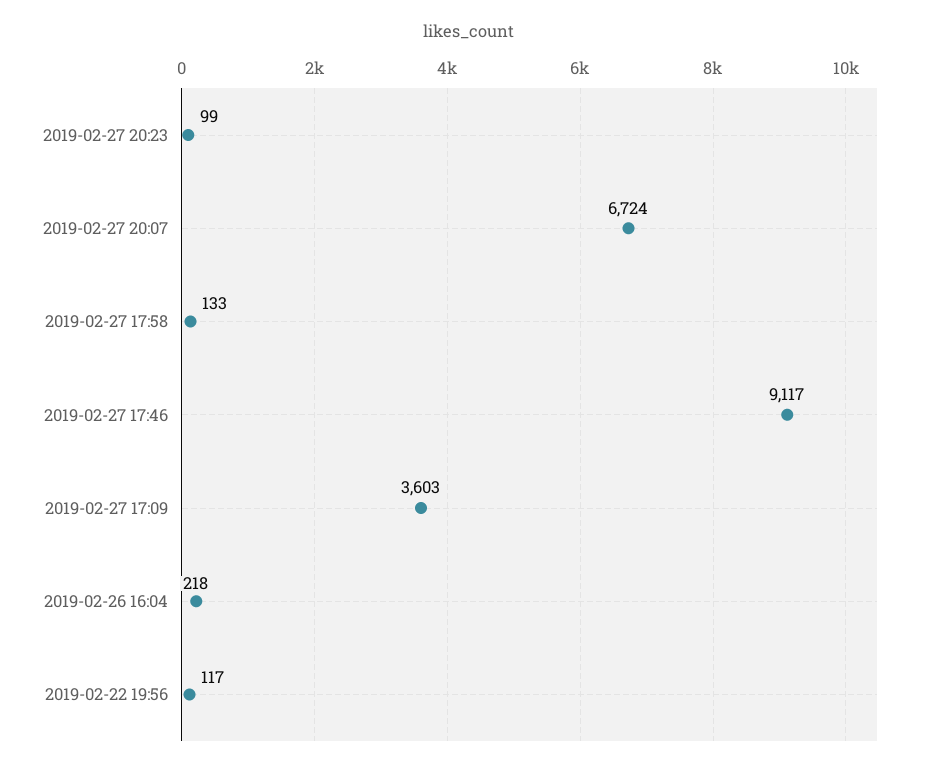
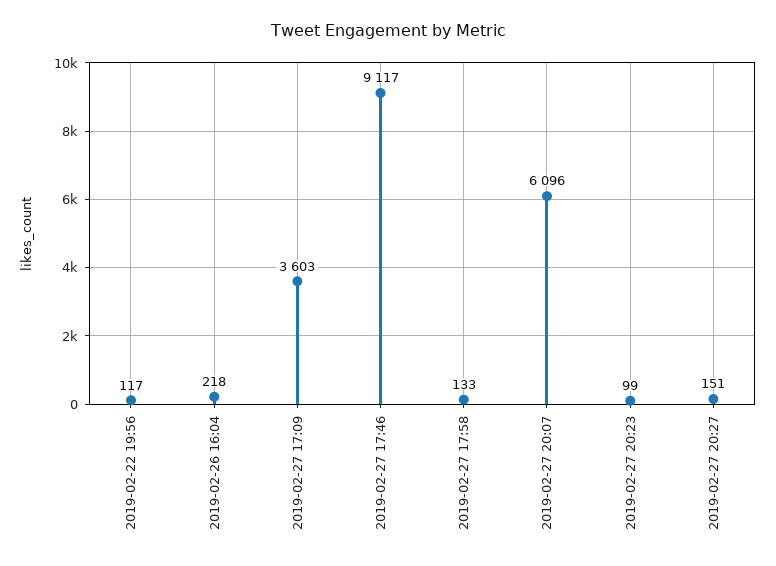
2019-02-27 20:07: 6724 -> 6096
2019-02-27 20:27: none -> 151

